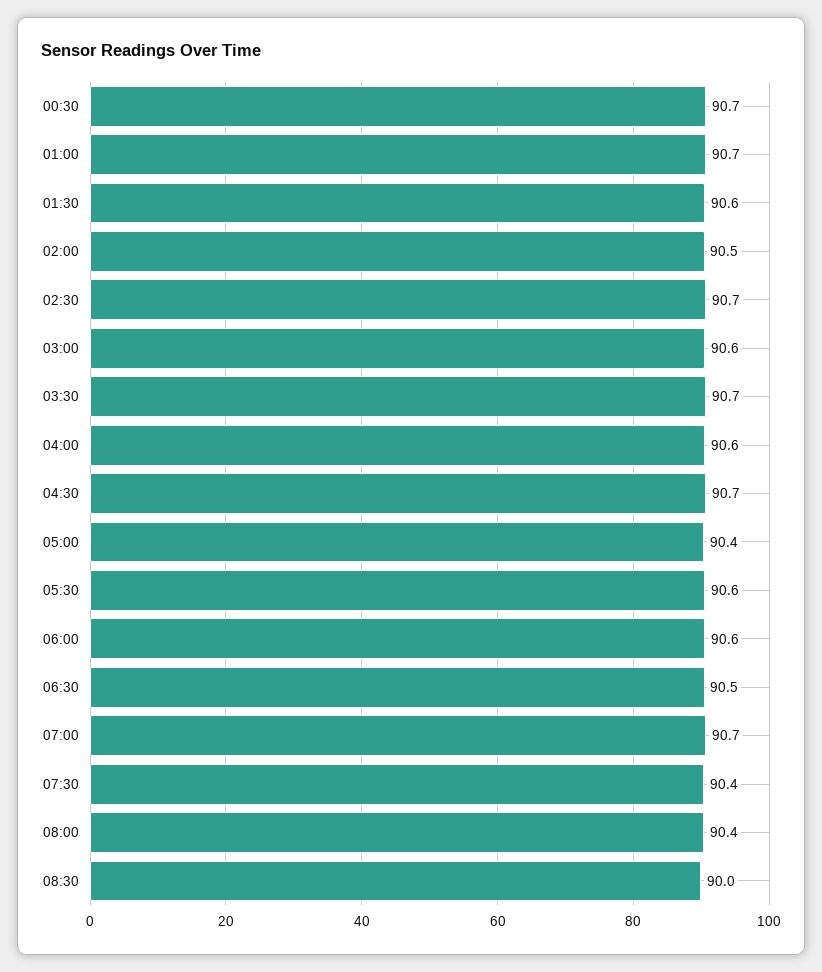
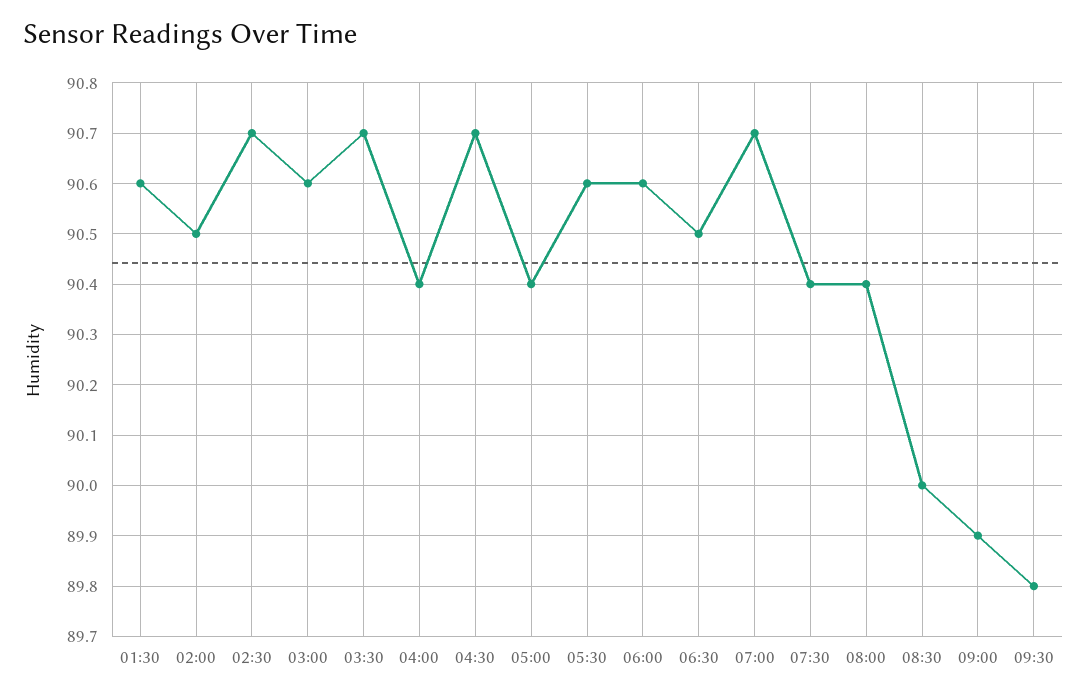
00:30: 90.7 -> none
01:00: 90.7 -> none
04:00: 90.6 -> 90.4
09:00: none -> 89.9
09:30: none -> 89.8

